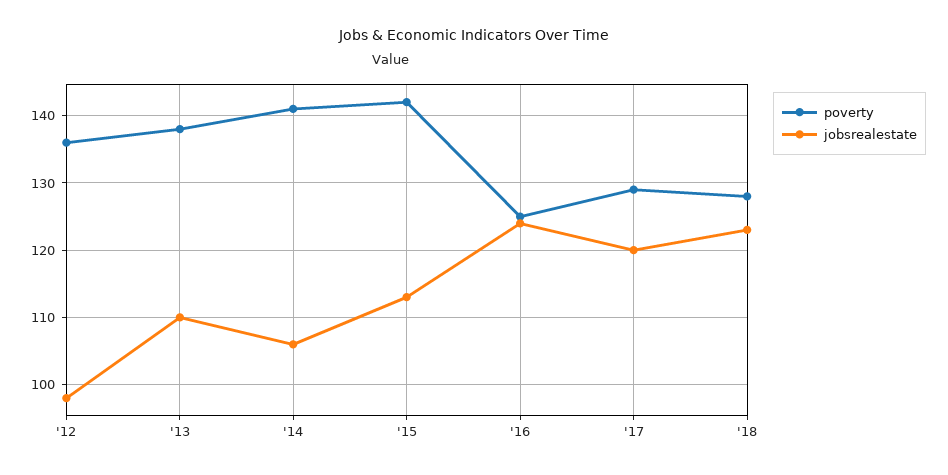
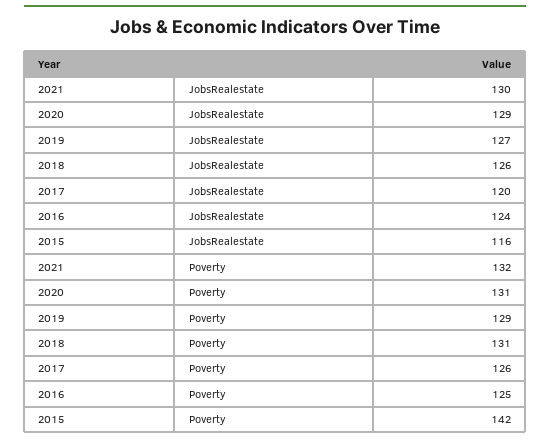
poverty, '12: 136 -> none
jobsrealestate, '12: 98 -> none
poverty, '13: 138 -> none
jobsrealestate, '13: 110 -> none
poverty, '14: 141 -> none
jobsrealestate, '14: 106 -> none
jobsrealestate, '15: 113 -> 116
poverty, '17: 129 -> 126
poverty, '18: 128 -> 131
jobsrealestate, '18: 123 -> 126
jobsrealestate, 2021: none -> 130
jobsrealestate, 2020: none -> 129
jobsrealestate, 2019: none -> 127
poverty, 2021: none -> 132
poverty, 2020: none -> 131
poverty, 2019: none -> 129

